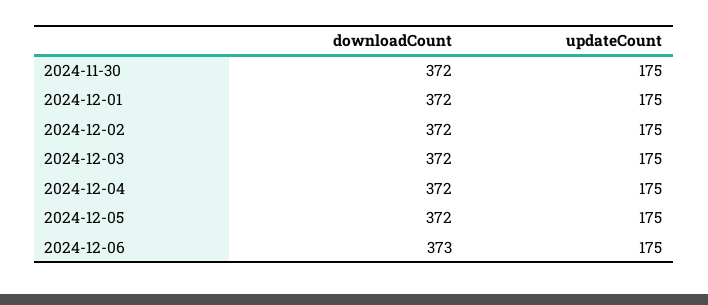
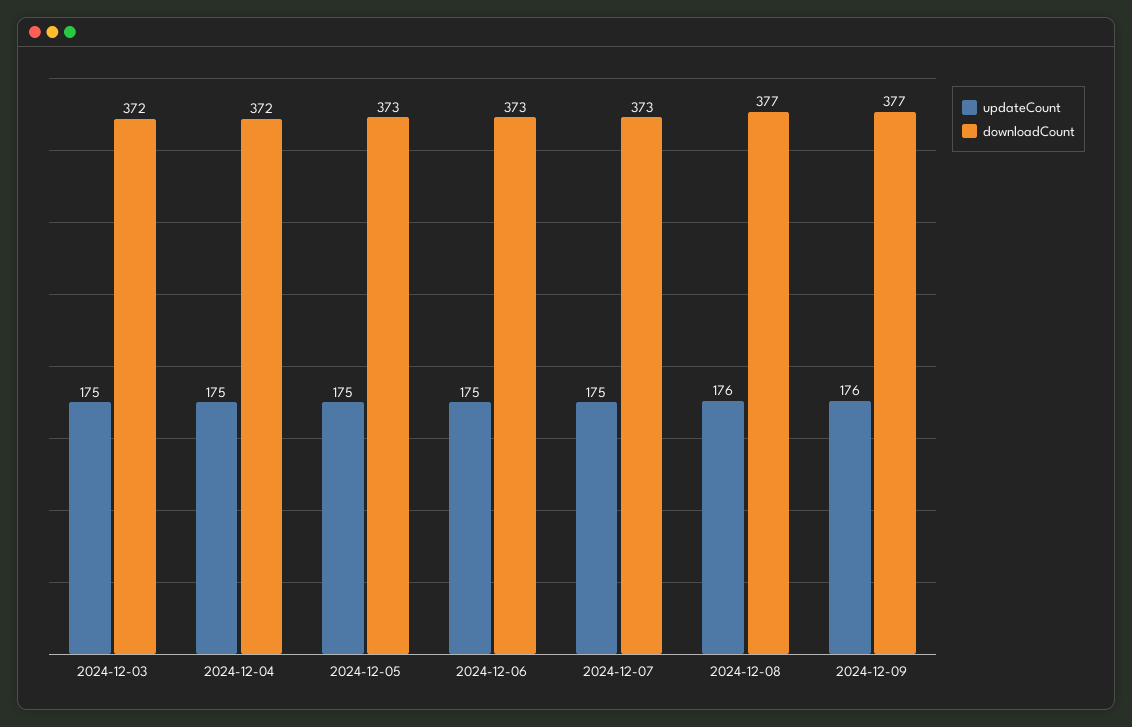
downloadCount, 2024-11-30: 372 -> none
updateCount, 2024-11-30: 175 -> none
downloadCount, 2024-12-01: 372 -> none
updateCount, 2024-12-01: 175 -> none
downloadCount, 2024-12-02: 372 -> none
updateCount, 2024-12-02: 175 -> none
downloadCount, 2024-12-05: 372 -> 373
updateCount, 2024-12-07: none -> 175
downloadCount, 2024-12-07: none -> 373
updateCount, 2024-12-08: none -> 176
downloadCount, 2024-12-08: none -> 377
updateCount, 2024-12-09: none -> 176
downloadCount, 2024-12-09: none -> 377

